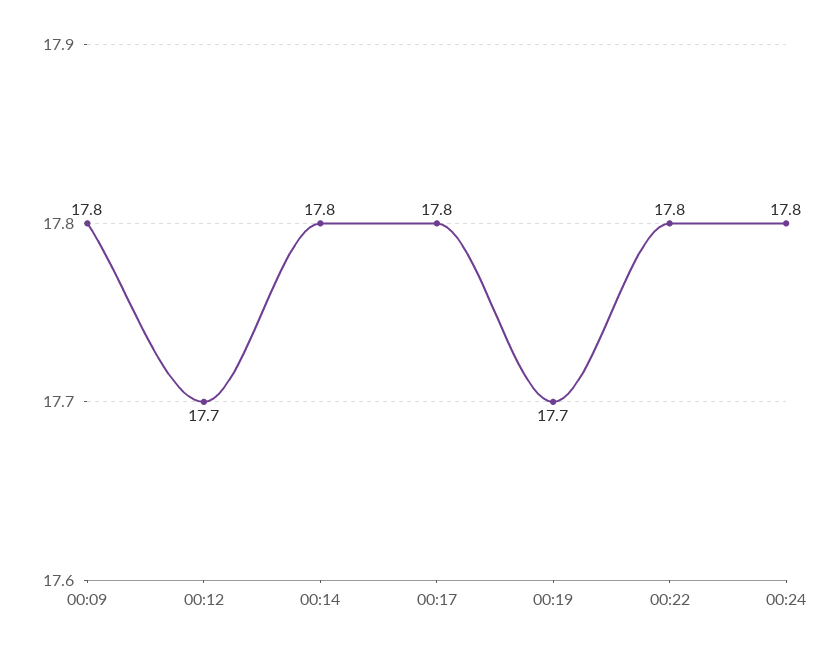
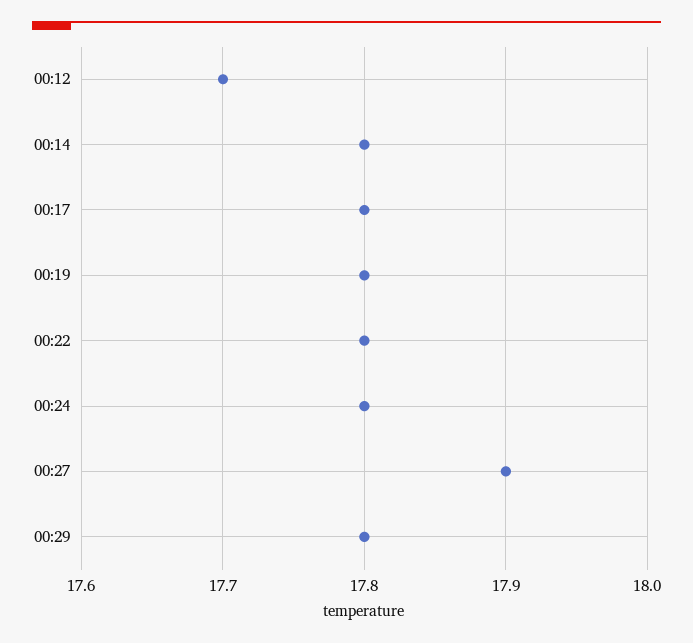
00:09: 17.8 -> none
00:19: 17.7 -> 17.8
00:27: none -> 17.9
00:29: none -> 17.8

